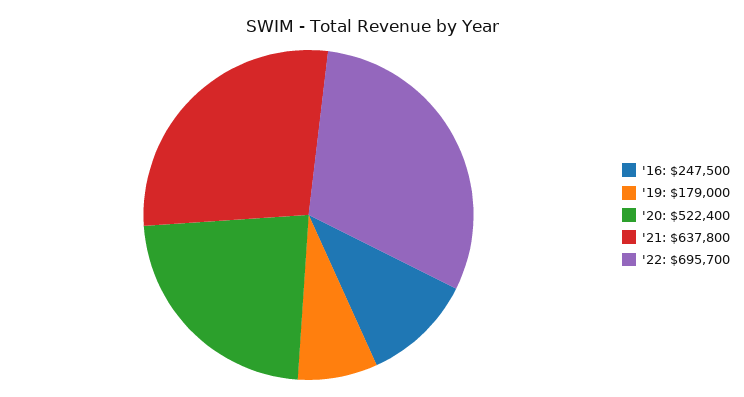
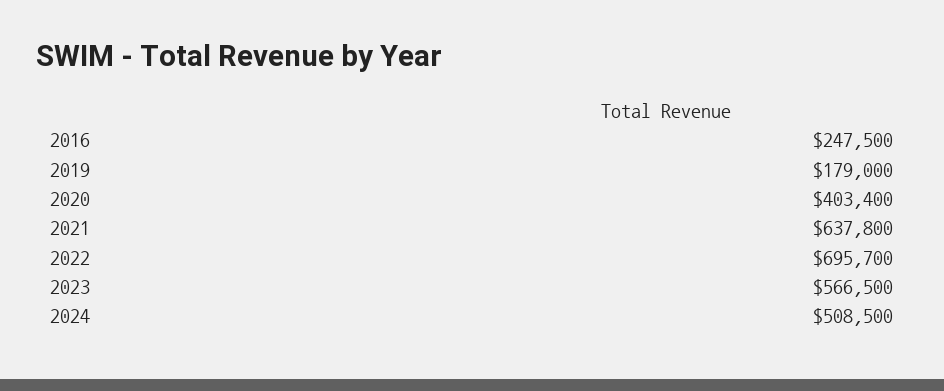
'20: 522400 -> 403400
2023: none -> 566500
2024: none -> 508500

